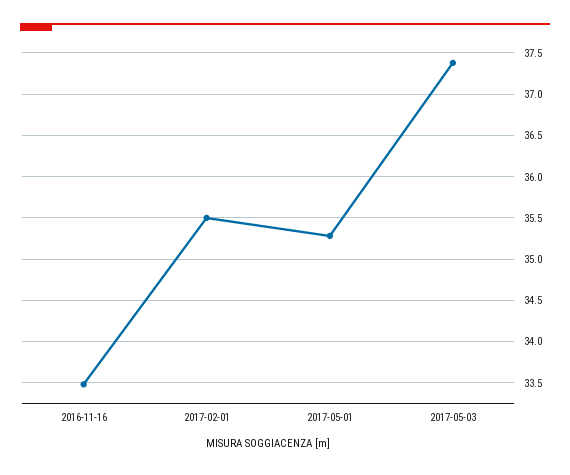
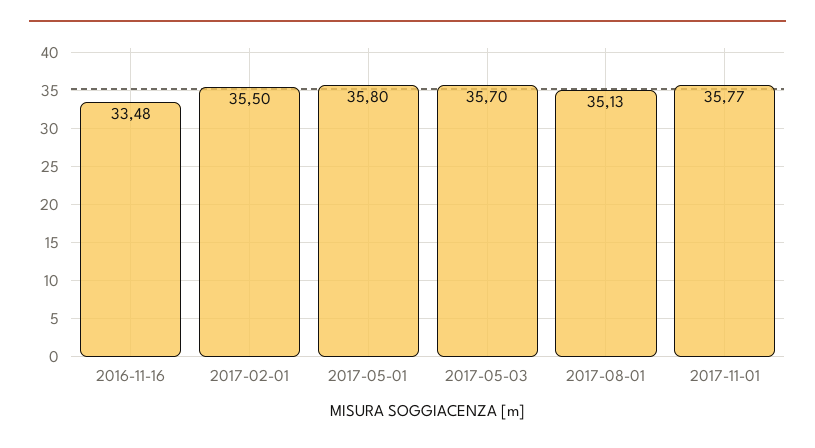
2017-05-01: 35.3 -> 35.8
2017-05-03: 37.4 -> 35.7
2017-08-01: none -> 35.13
2017-11-01: none -> 35.77

